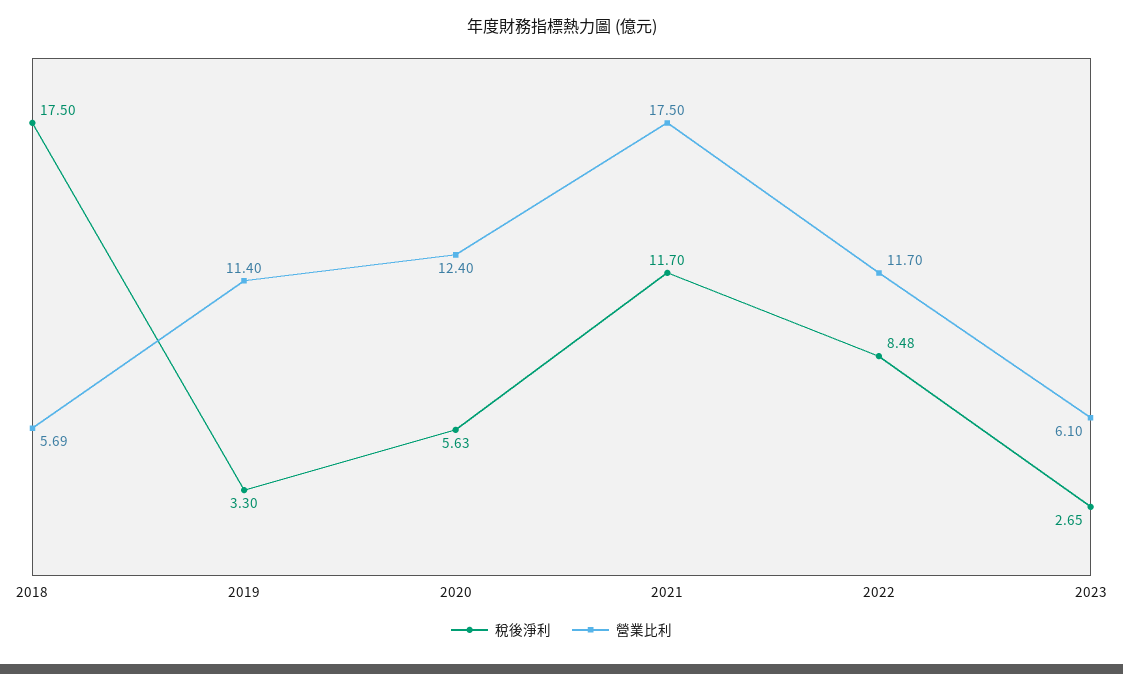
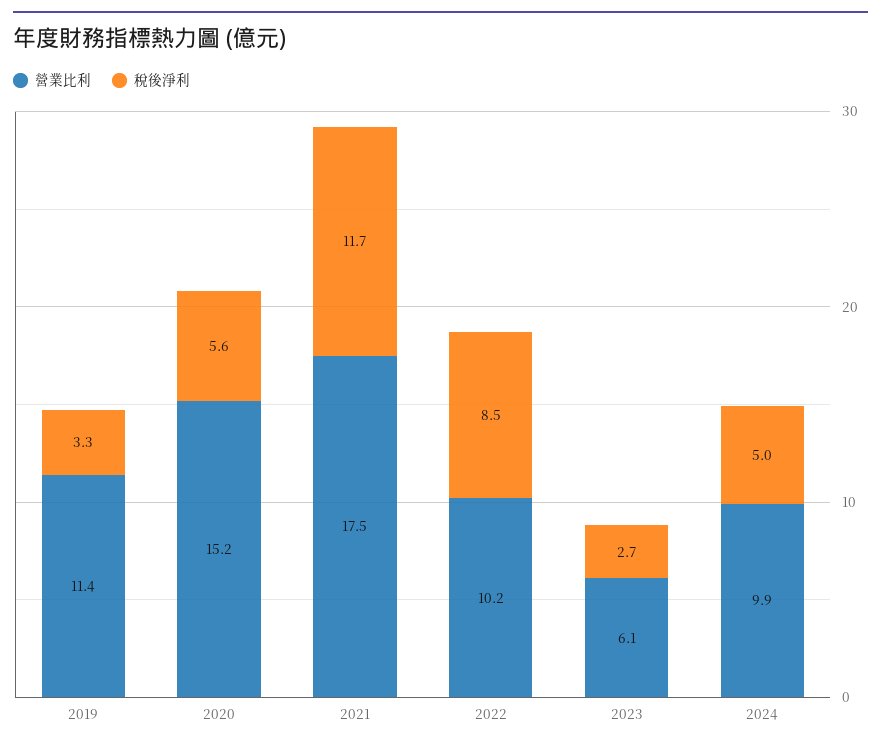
稅後淨利, 2018: 17.5 -> none
營業比利, 2018: 5.69 -> none
營業比利, 2020: 12.4 -> 15.2
營業比利, 2022: 11.7 -> 10.2
營業比利, 2024: none -> 9.9
稅後淨利, 2024: none -> 5

